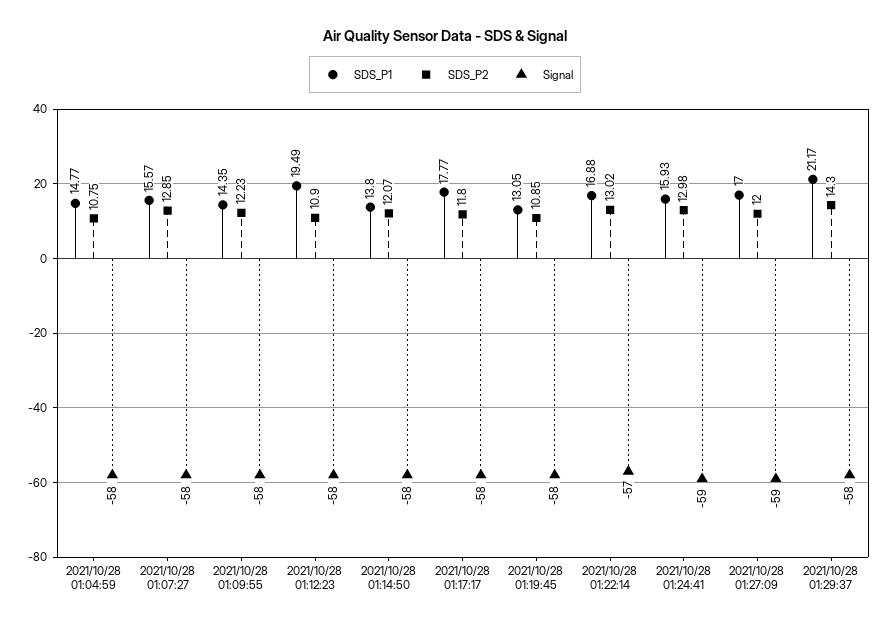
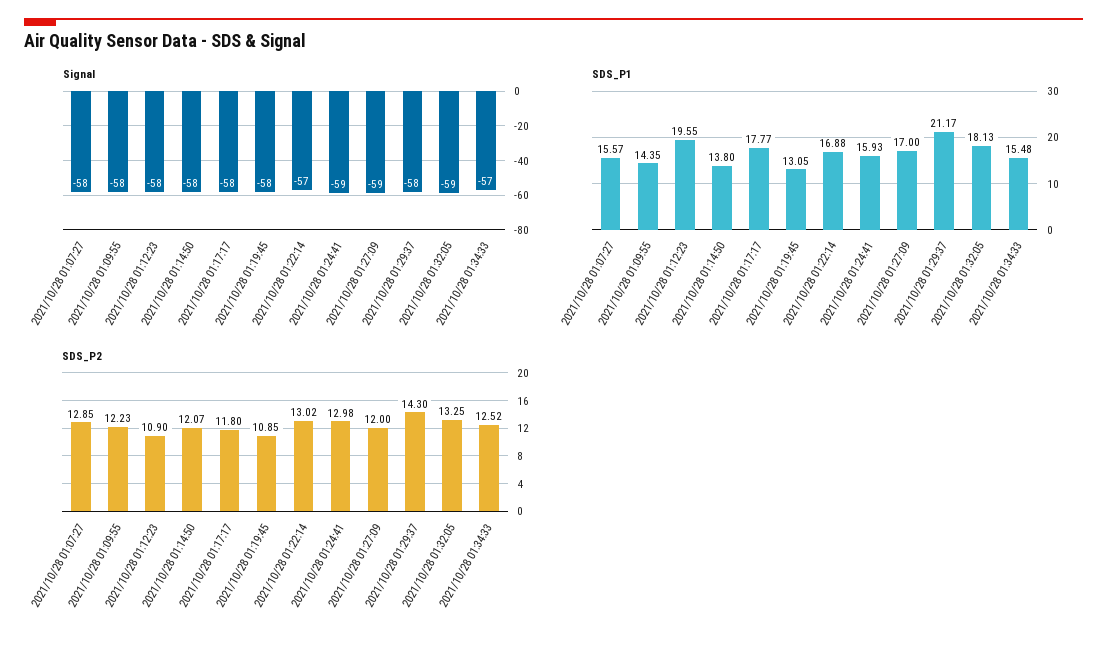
SDS_P1, 2021/10/28 01:04:59: 14.77 -> none
SDS_P2, 2021/10/28 01:04:59: 10.75 -> none
Signal, 2021/10/28 01:04:59: -58 -> none
SDS_P1, 2021/10/28 01:12:23: 19.49 -> 19.55
Signal, 2021/10/28 01:32:05: none -> -59
Signal, 2021/10/28 01:34:33: none -> -57
SDS_P1, 2021/10/28 01:32:05: none -> 18.13
SDS_P1, 2021/10/28 01:34:33: none -> 15.48
SDS_P2, 2021/10/28 01:32:05: none -> 13.25
SDS_P2, 2021/10/28 01:34:33: none -> 12.52

